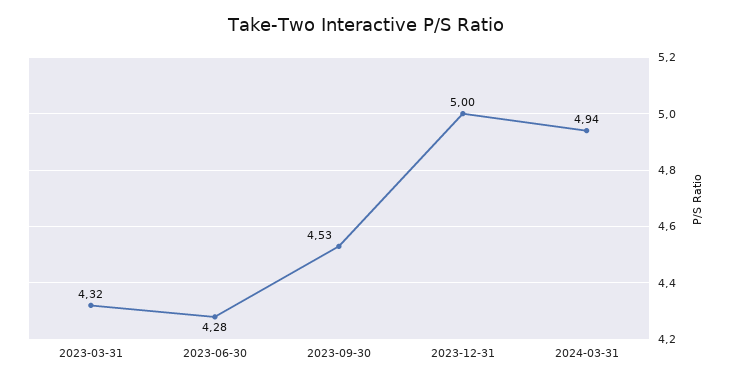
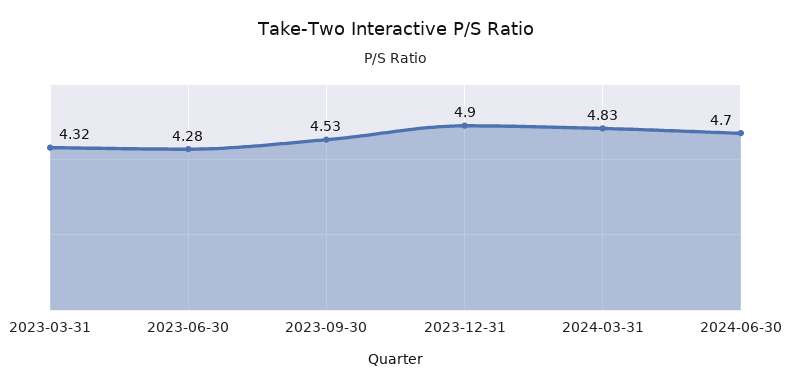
2023-12-31: 5 -> 4.9
2024-03-31: 4.94 -> 4.83
2024-06-30: none -> 4.7

